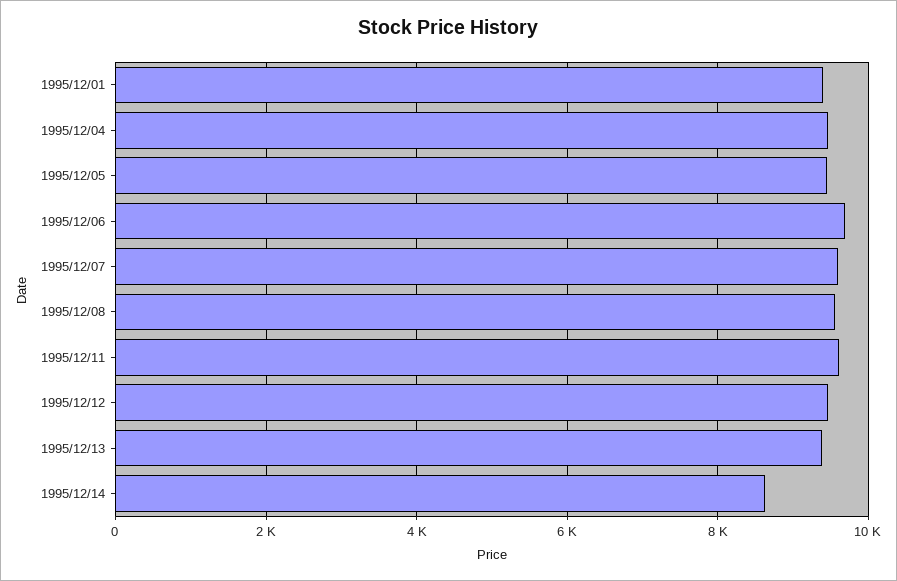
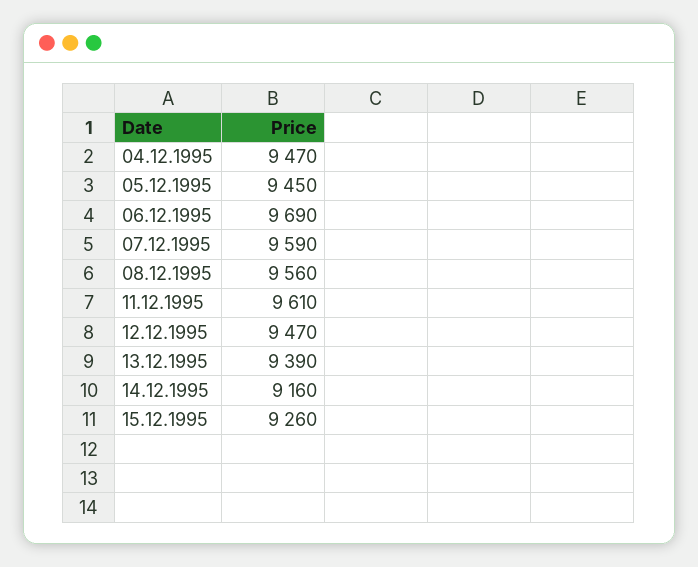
1995/12/01: 9400 -> none
1995/12/14: 8600 -> 9160
15.12.1995: none -> 9260

